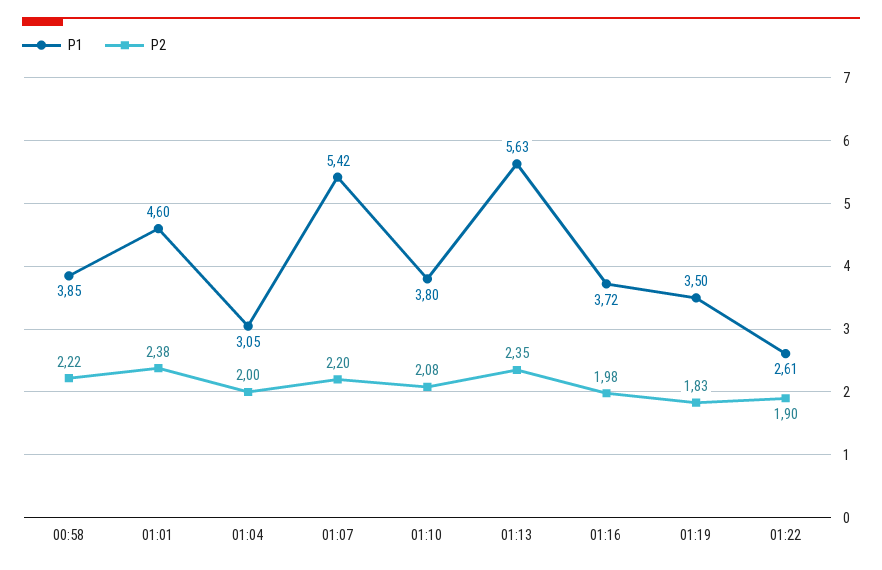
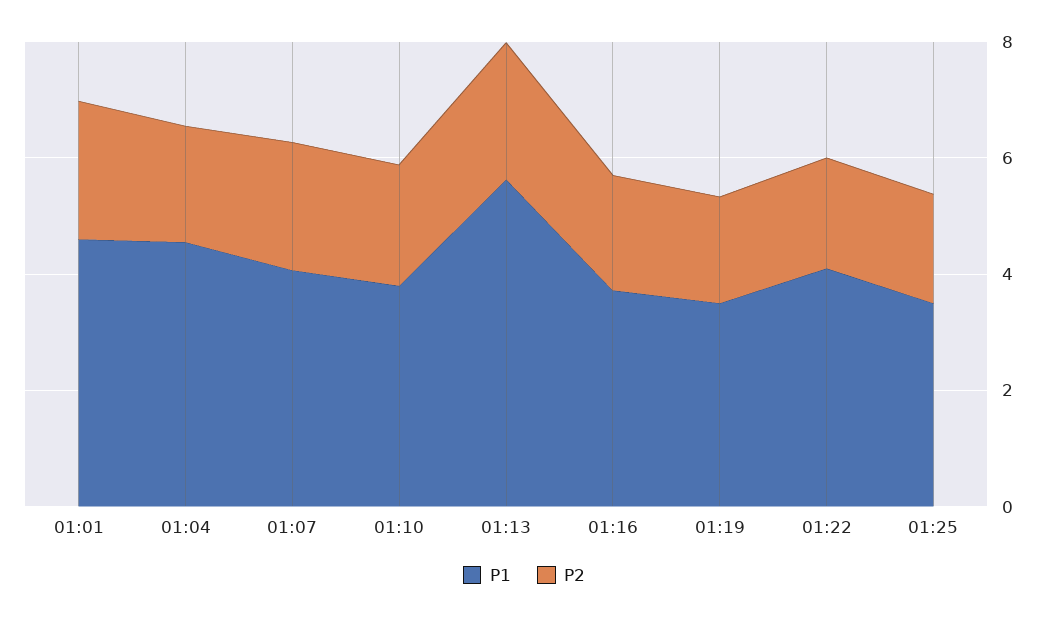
P1, 00:58: 3.85 -> none
P2, 00:58: 2.22 -> none
P1, 01:04: 3.05 -> 4.5
P1, 01:07: 5.42 -> 4
P1, 01:22: 2.61 -> 4
P1, 01:25: none -> 3.5
P2, 01:25: none -> 2

